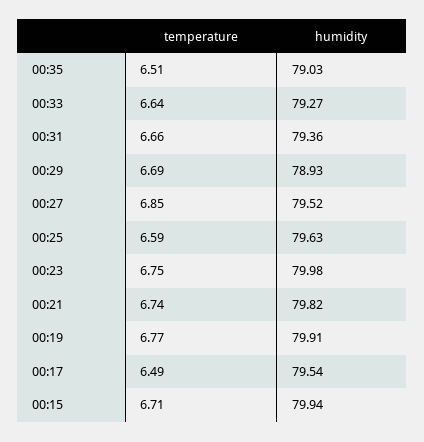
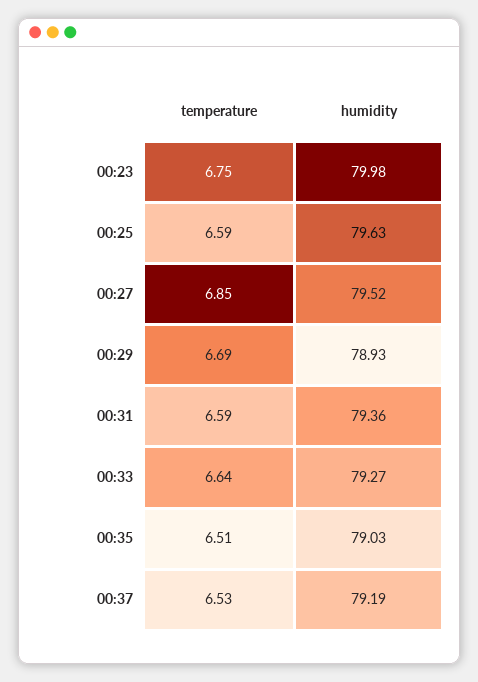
temperature, 00:31: 6.66 -> 6.59
temperature, 00:21: 6.74 -> none
humidity, 00:21: 79.82 -> none
temperature, 00:19: 6.77 -> none
humidity, 00:19: 79.91 -> none
temperature, 00:17: 6.49 -> none
humidity, 00:17: 79.54 -> none
temperature, 00:15: 6.71 -> none
humidity, 00:15: 79.94 -> none
temperature, 00:37: none -> 6.53
humidity, 00:37: none -> 79.19

